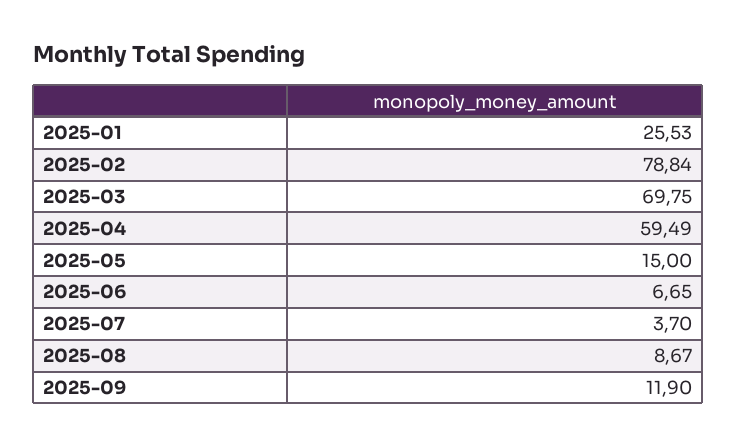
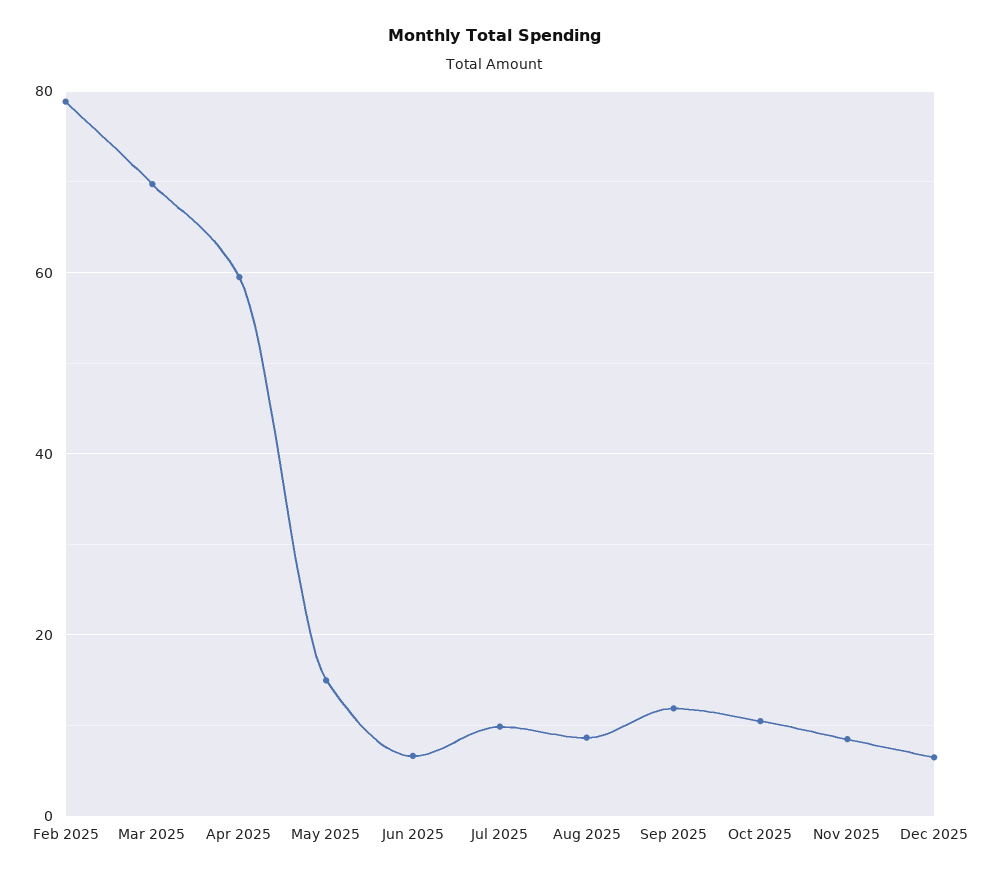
2025-01: 25.53 -> none
2025-07: 3.7 -> 10
Oct 2025: none -> 10
Nov 2025: none -> 8
Dec 2025: none -> 6

